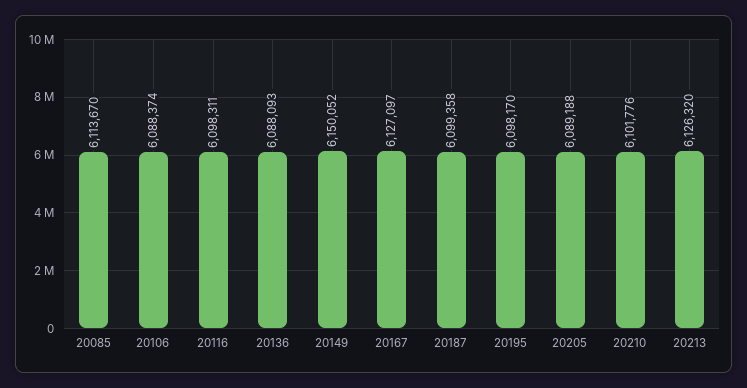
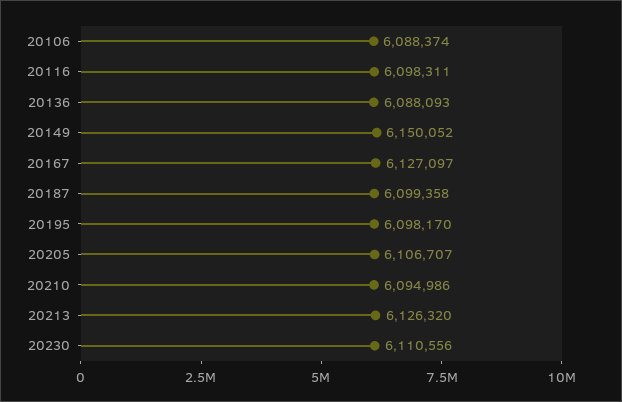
20085: 6113670 -> none
20205: 6089188 -> 6106707
20210: 6101776 -> 6094986
20230: none -> 6110556

